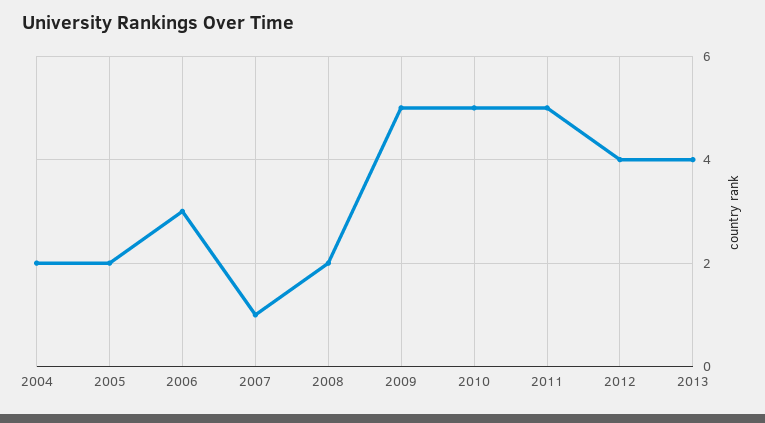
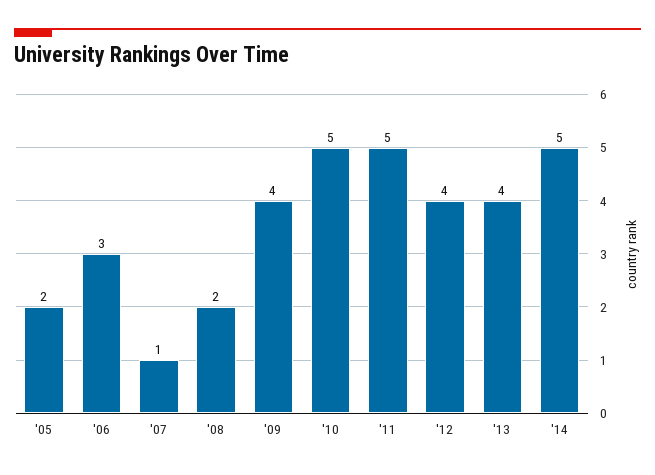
2004: 2 -> none
2009: 5 -> 4
'14: none -> 5

